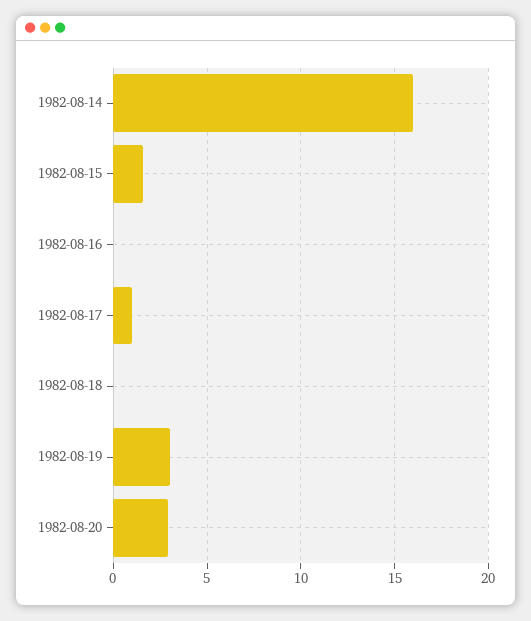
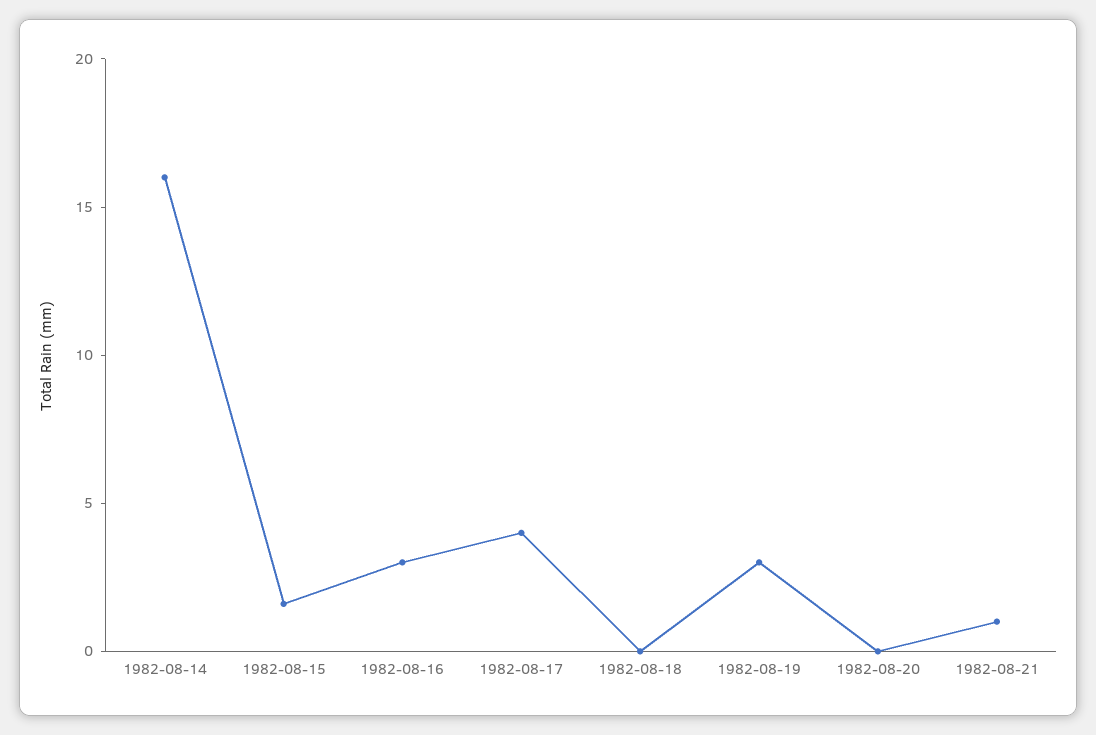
1982-08-16: 0 -> 3
1982-08-17: 1 -> 4
1982-08-20: 3 -> 0
1982-08-21: none -> 1

